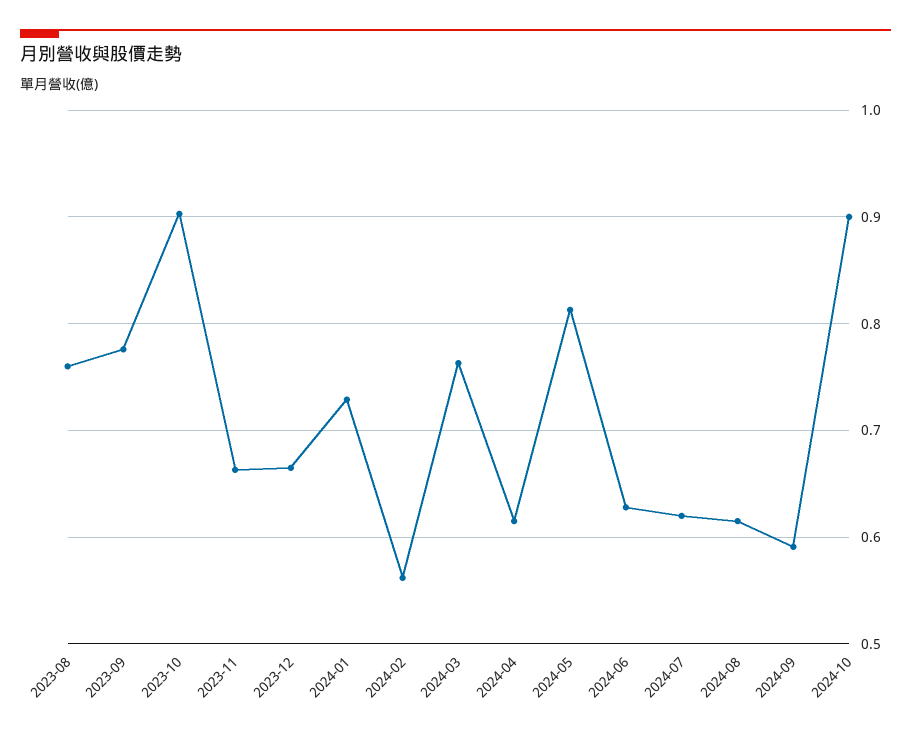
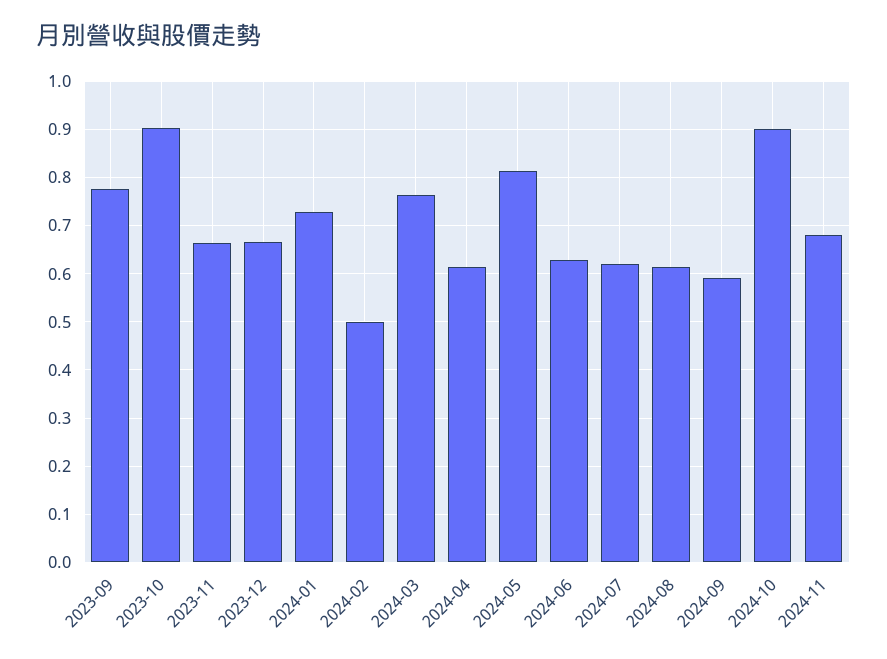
2023-08: 0.76 -> none
2024-02: 0.56 -> 0.5
2024-11: none -> 0.68

